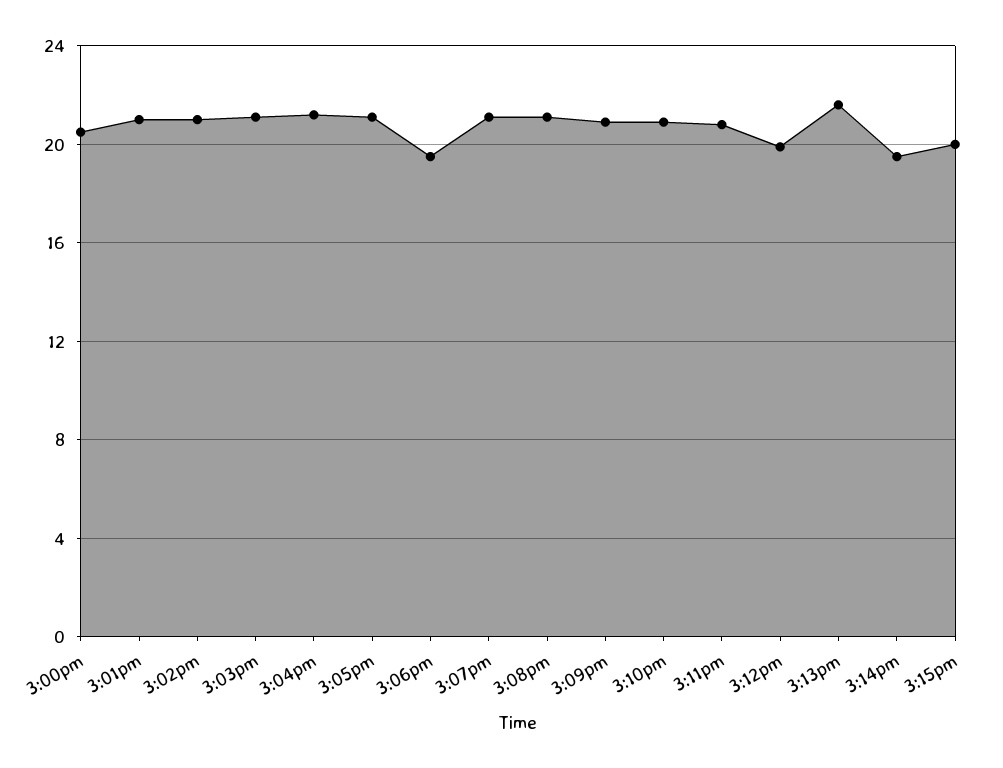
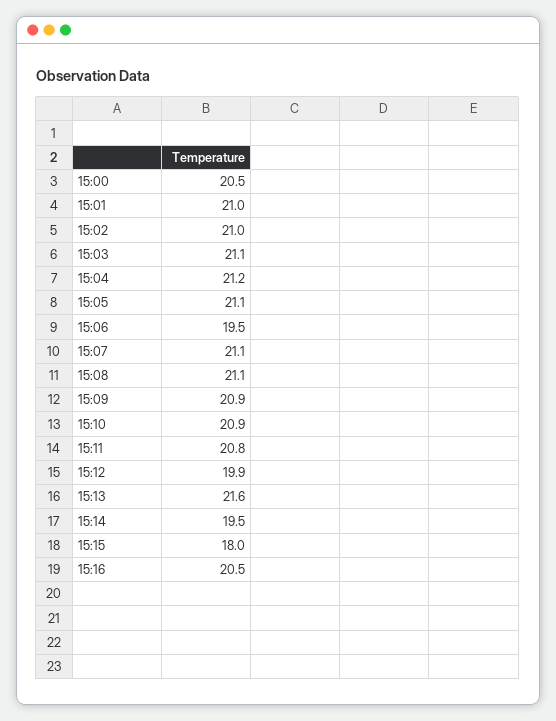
3:15pm: 20 -> 18
15:16: none -> 20.5

